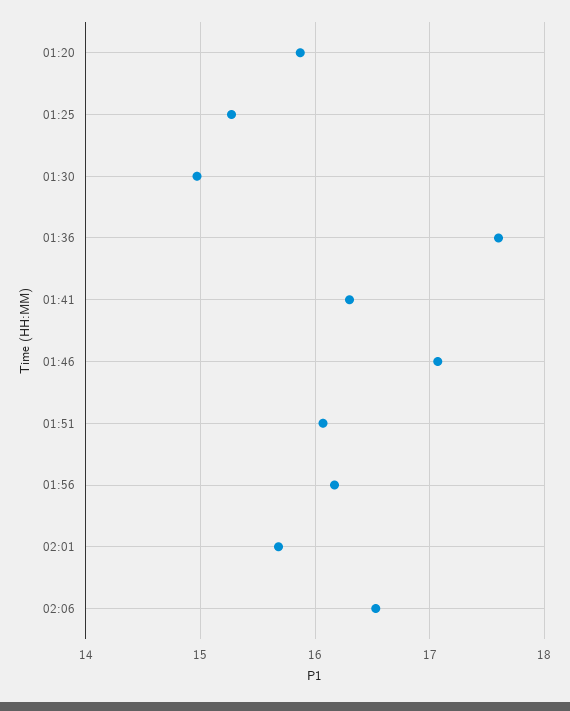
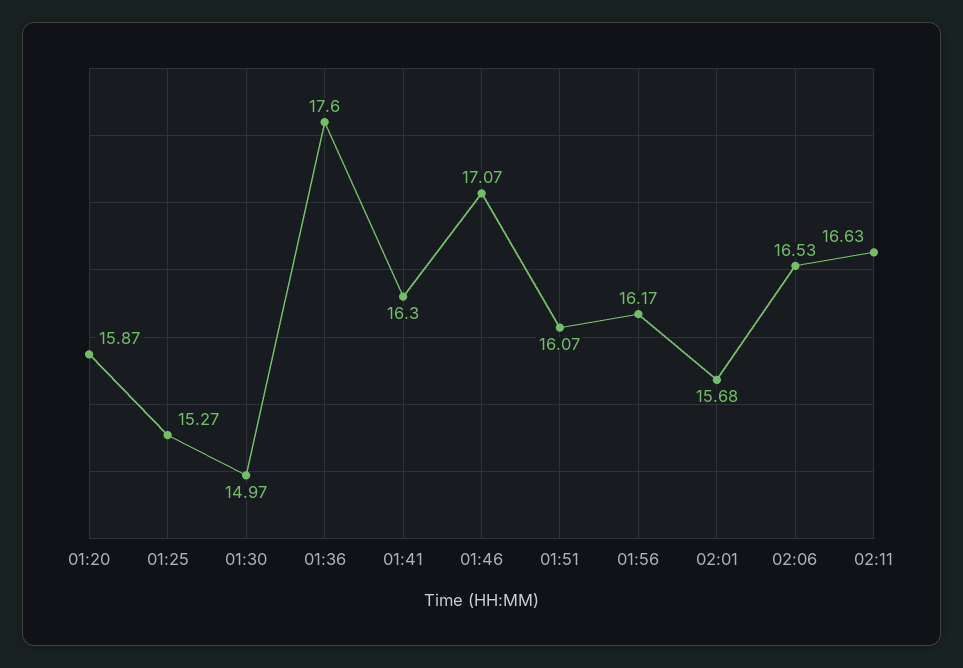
02:11: none -> 16.63

